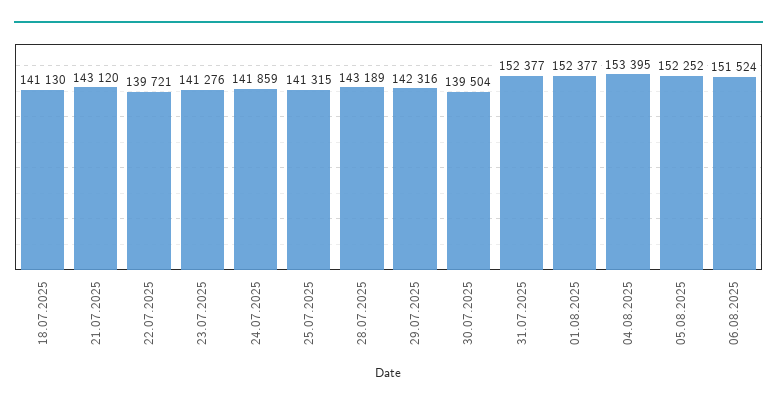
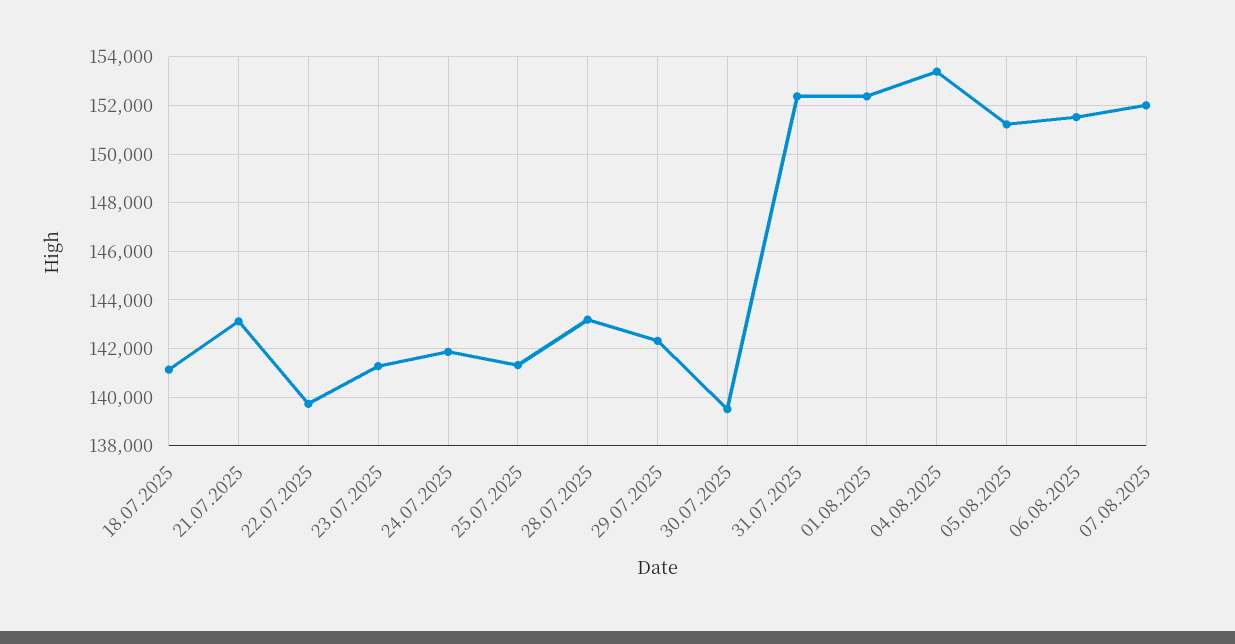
05.08.2025: 152252 -> 151250
07.08.2025: none -> 152000

